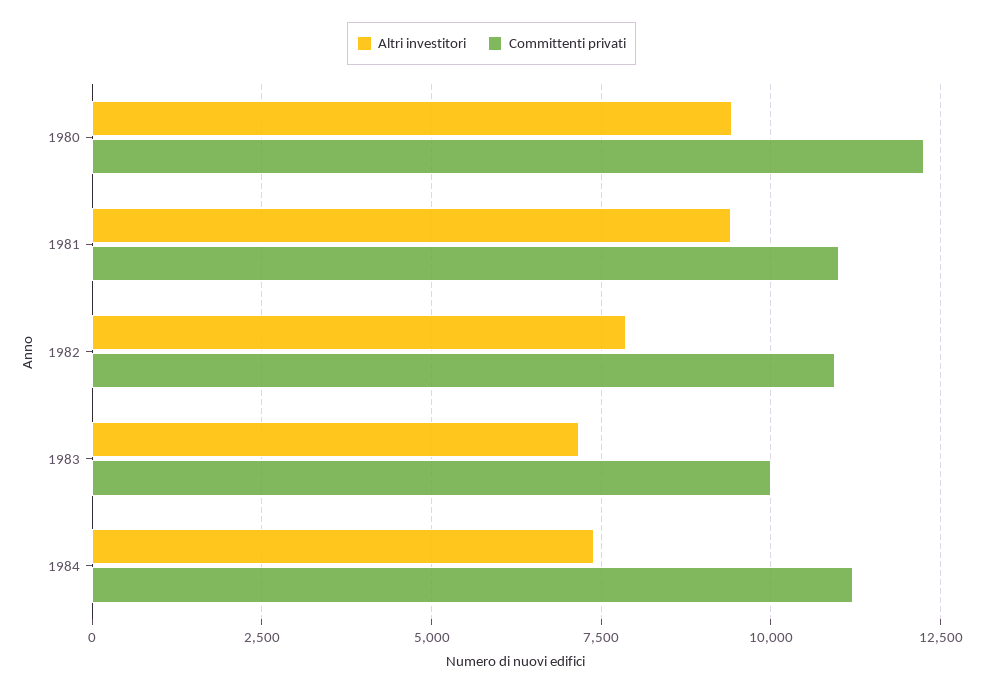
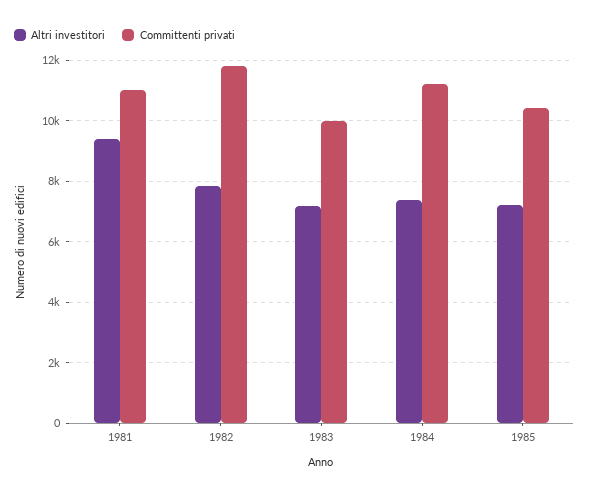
Altri investitori, 1980: 9500 -> none
Committenti privati, 1980: 12250 -> none
Committenti privati, 1982: 11000 -> 11800
Altri investitori, 1985: none -> 7200
Committenti privati, 1985: none -> 10400

